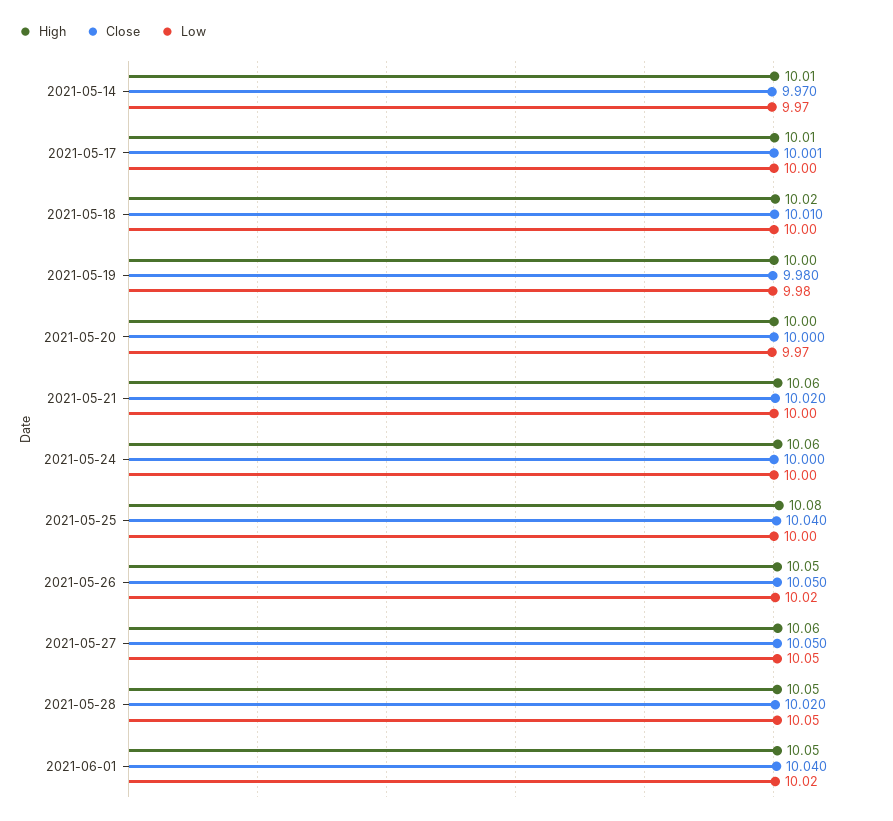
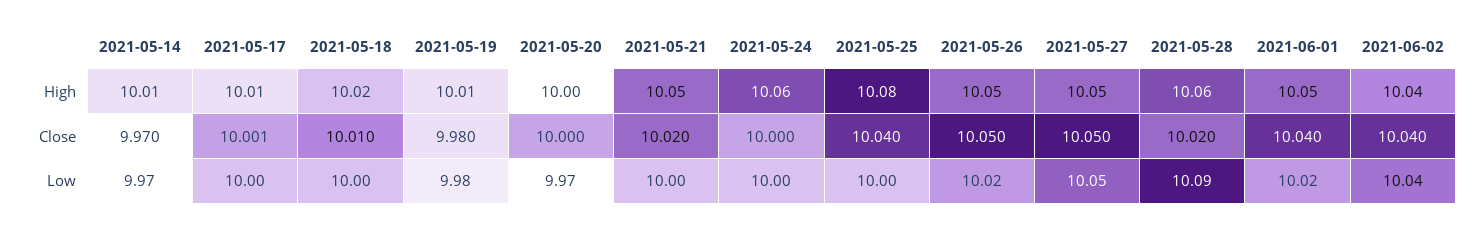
High, 2021-05-19: 10 -> 10.01
High, 2021-05-21: 10.06 -> 10.05
High, 2021-05-27: 10.06 -> 10.05
High, 2021-05-28: 10.05 -> 10.06
Low, 2021-05-28: 10.05 -> 10.09
High, 2021-06-02: none -> 10.04
Close, 2021-06-02: none -> 10.04
Low, 2021-06-02: none -> 10.04

